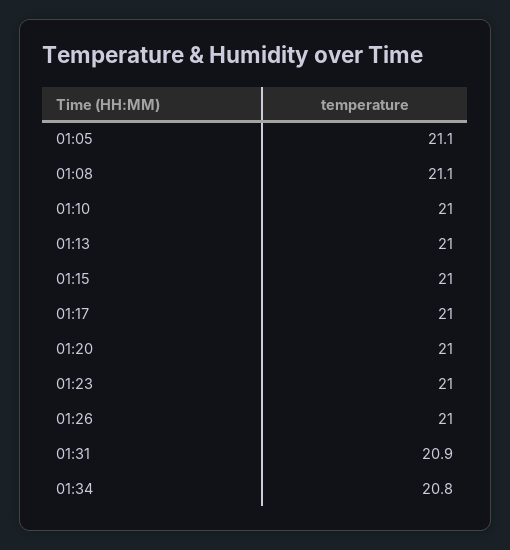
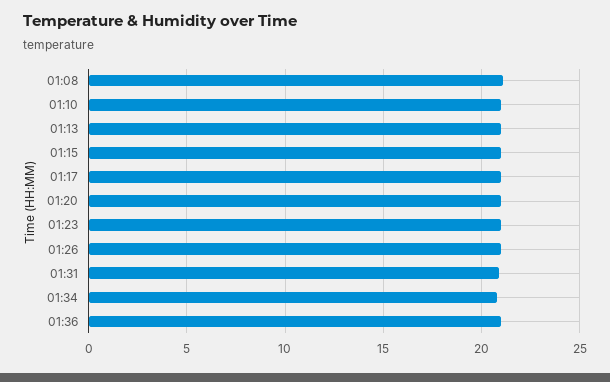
01:05: 21.1 -> none
01:36: none -> 21

